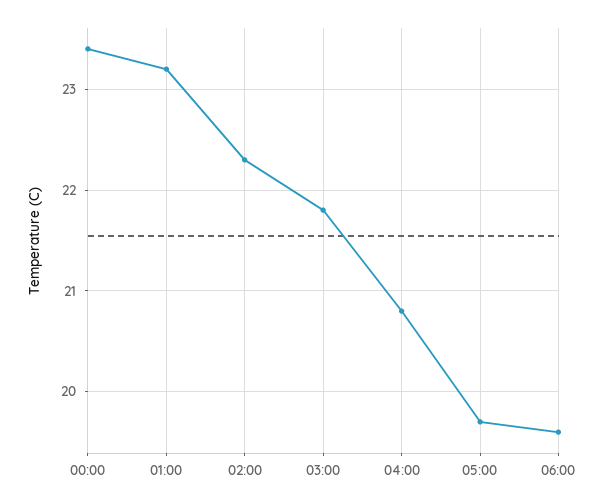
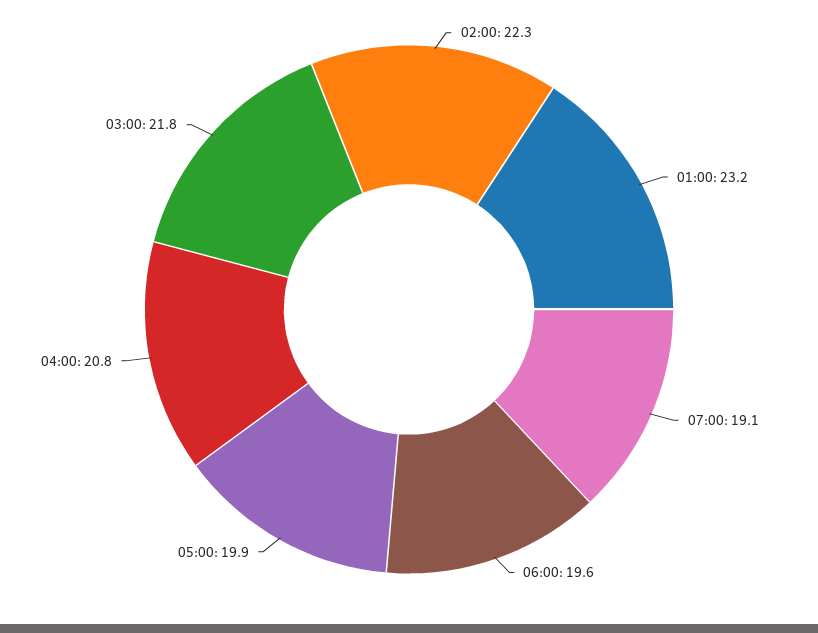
00:00: 23.4 -> none
05:00: 19.7 -> 19.9
07:00: none -> 19.1

